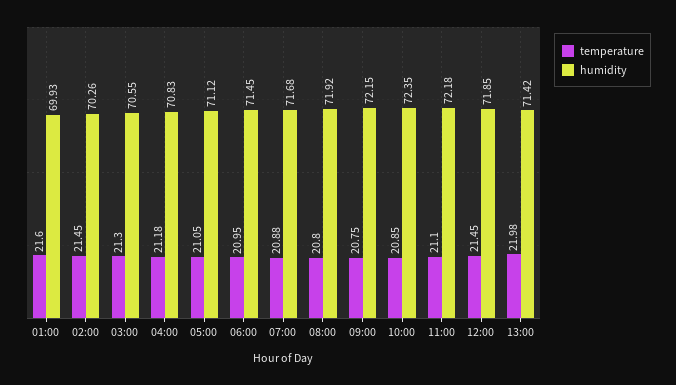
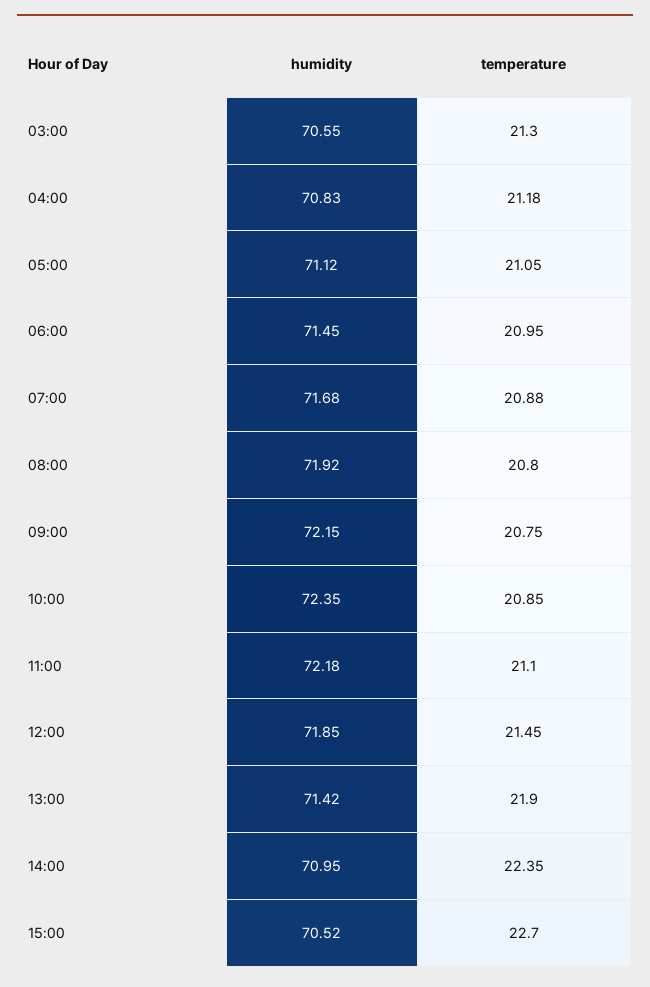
temperature, 01:00: 21.6 -> none
humidity, 01:00: 69.93 -> none
temperature, 02:00: 21.45 -> none
humidity, 02:00: 70.26 -> none
temperature, 13:00: 21.98 -> 21.9
humidity, 14:00: none -> 70.95
temperature, 14:00: none -> 22.35
humidity, 15:00: none -> 70.52
temperature, 15:00: none -> 22.7

